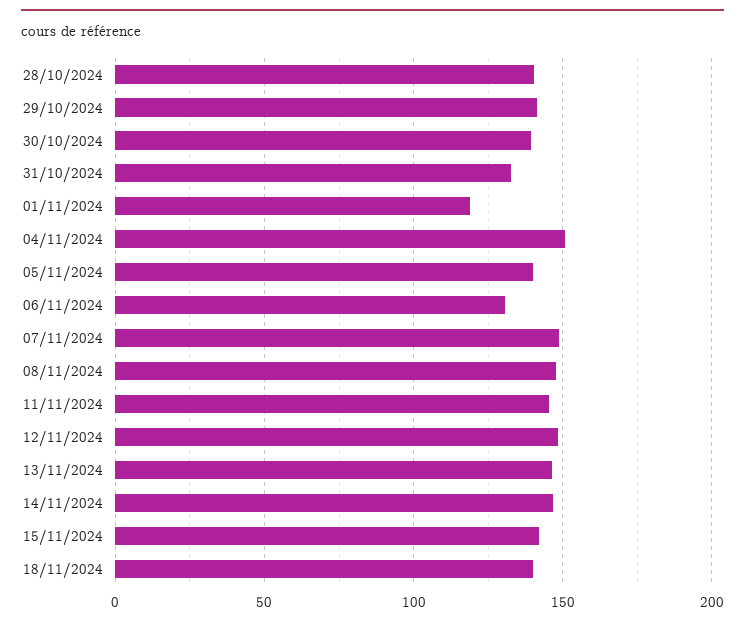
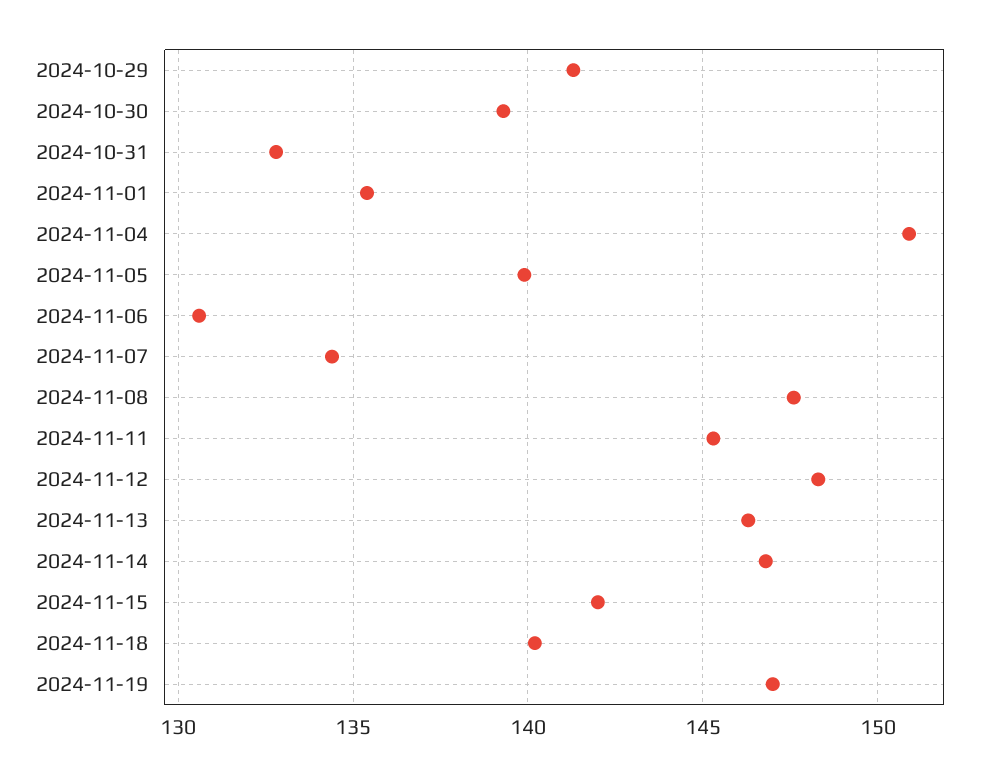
28/10/2024: 140 -> none
01/11/2024: 120 -> 135.5
07/11/2024: 150 -> 134.5
2024-11-19: none -> 147

